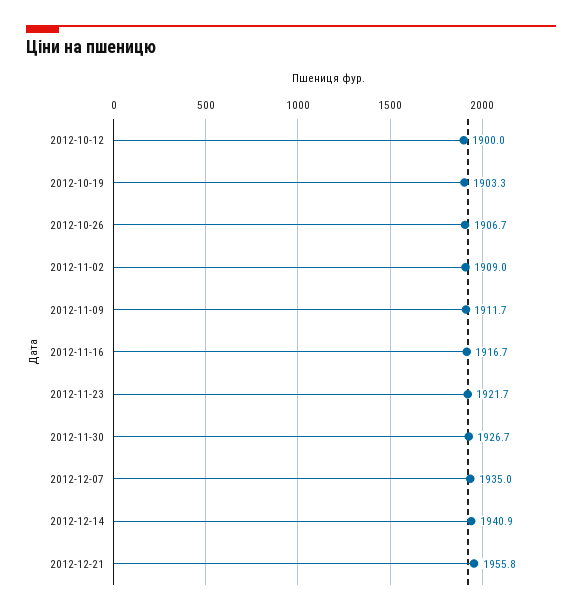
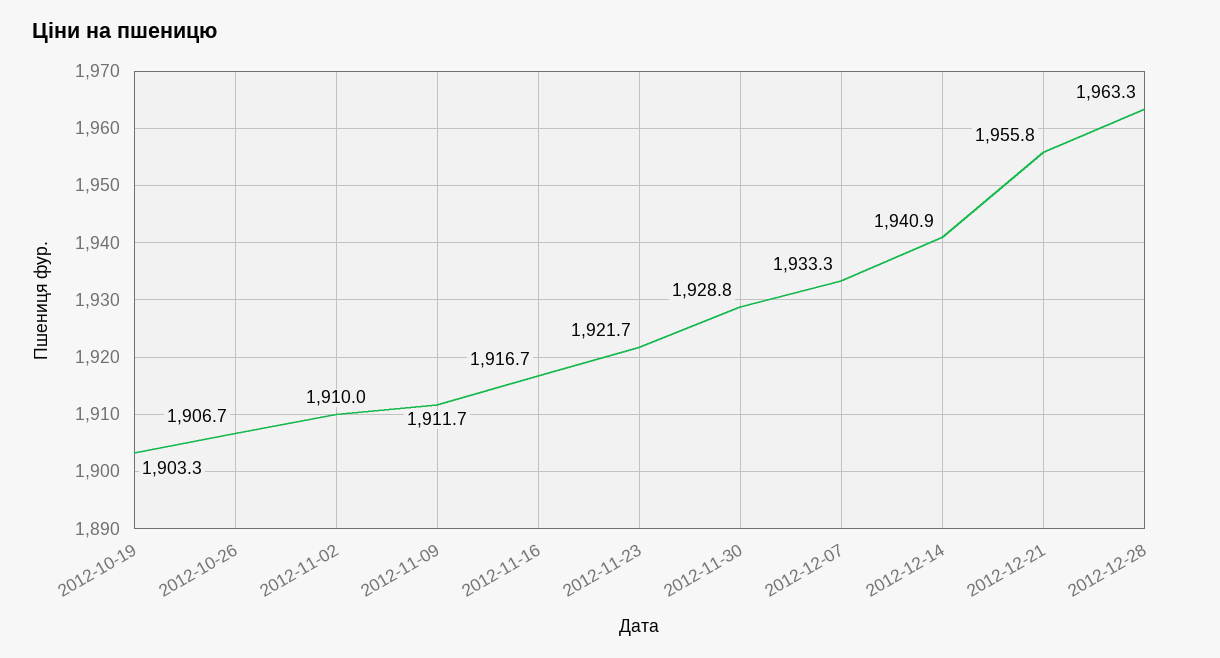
2012-10-12: 1900 -> none
2012-11-02: 1909 -> 1910
2012-11-30: 1926.7 -> 1928.8
2012-12-07: 1935 -> 1933.3
2012-12-28: none -> 1963.3

